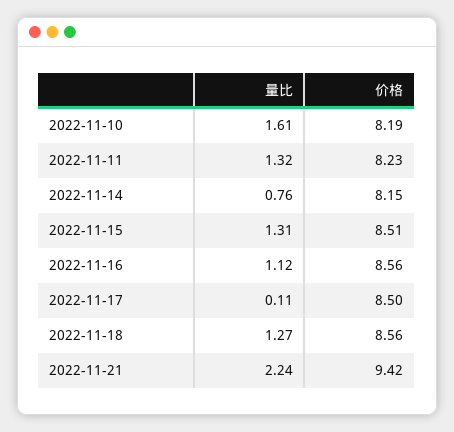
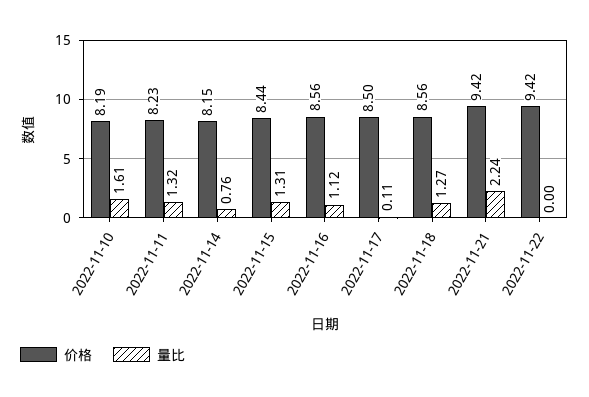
价格, 2022-11-15: 8.51 -> 8.44
价格, 2022-11-22: none -> 9.42
量比, 2022-11-22: none -> 0

